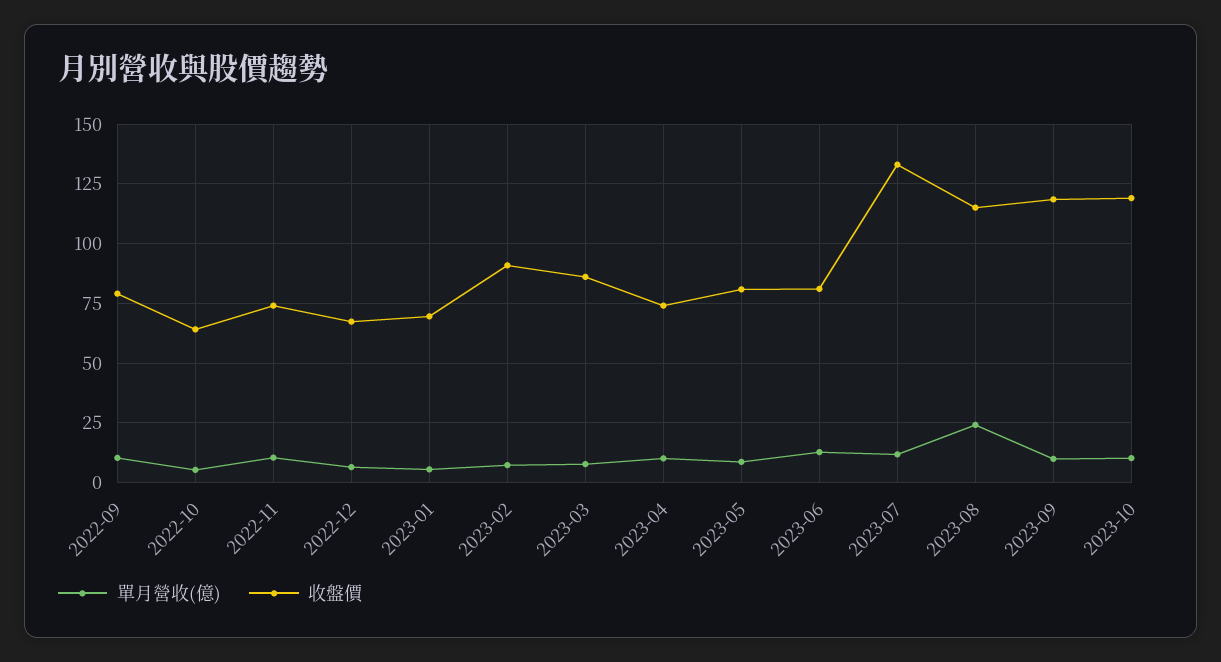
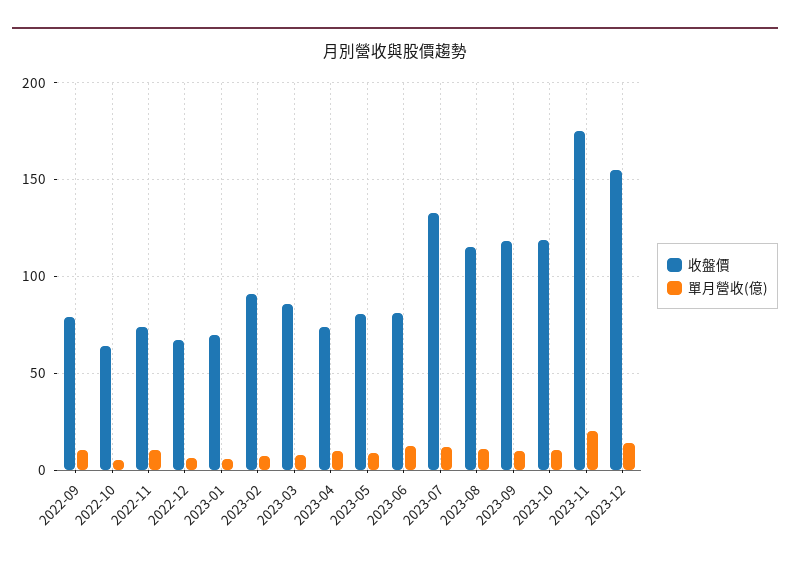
單月營收(億), 2023-08: 25 -> 10
收盤價, 2023-11: none -> 175
單月營收(億), 2023-11: none -> 20
收盤價, 2023-12: none -> 155
單月營收(億), 2023-12: none -> 15

